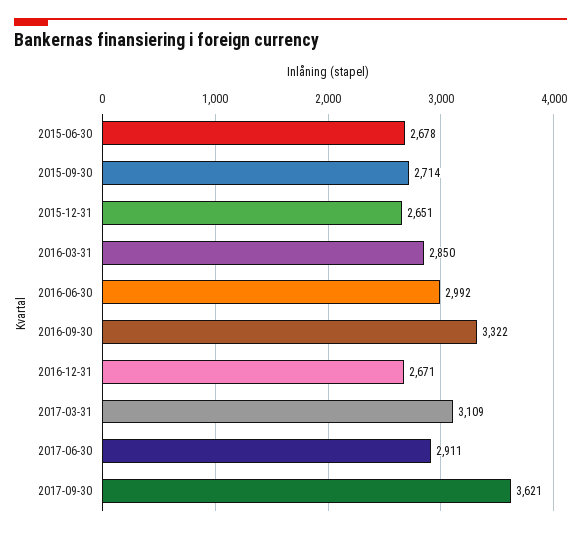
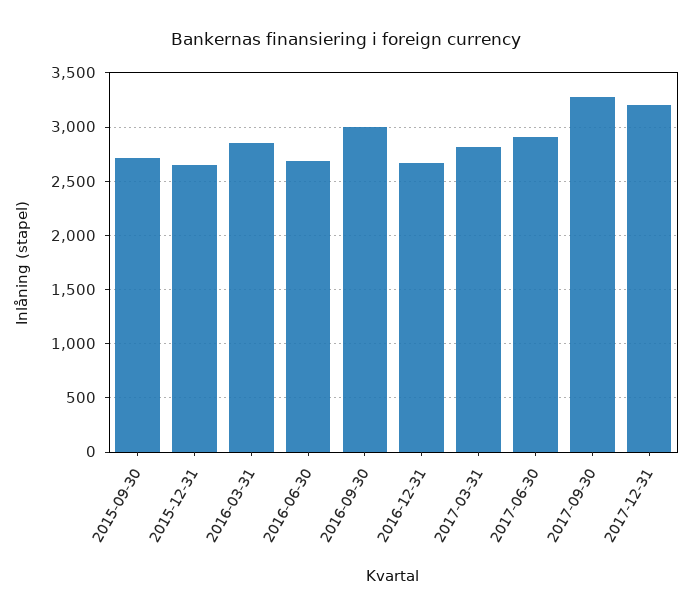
2015-06-30: 2678 -> none
2016-06-30: 2992 -> 2700
2016-09-30: 3322 -> 3000
2017-03-31: 3109 -> 2800
2017-09-30: 3621 -> 3300
2017-12-31: none -> 3200

